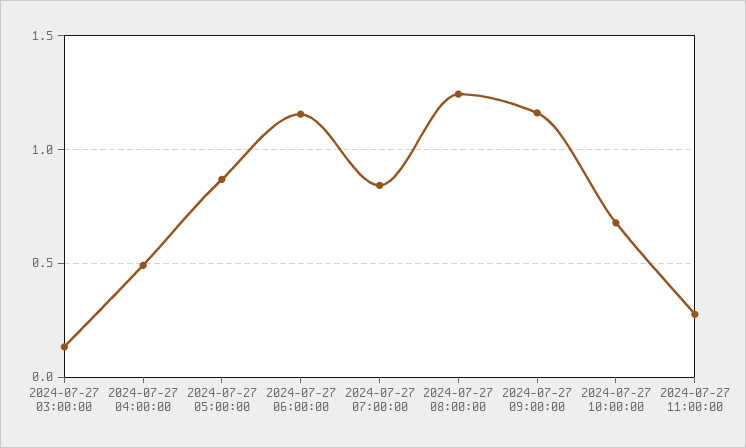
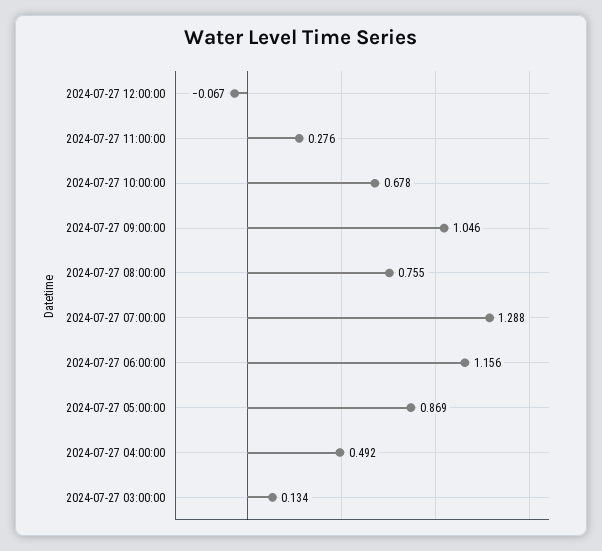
2024-07-27 07:00:00: 0.85 -> 1.288
2024-07-27 08:00:00: 1.25 -> 0.755
2024-07-27 09:00:00: 1.15 -> 1.046
2024-07-27 12:00:00: none -> -0.067

